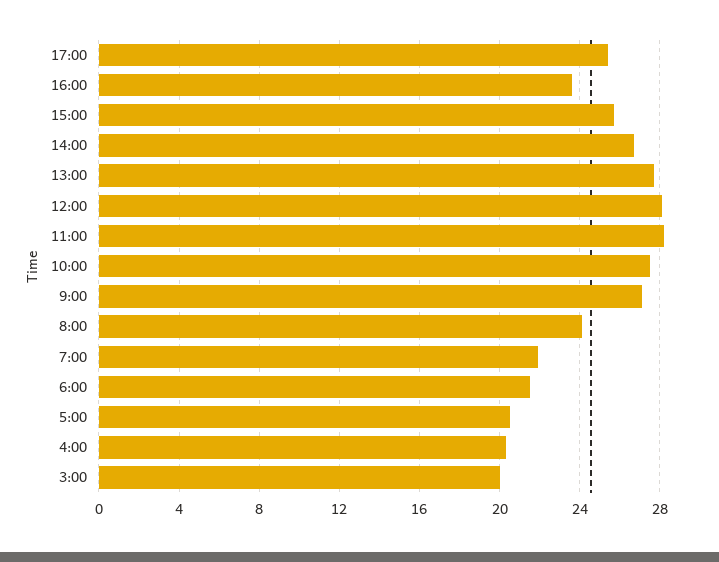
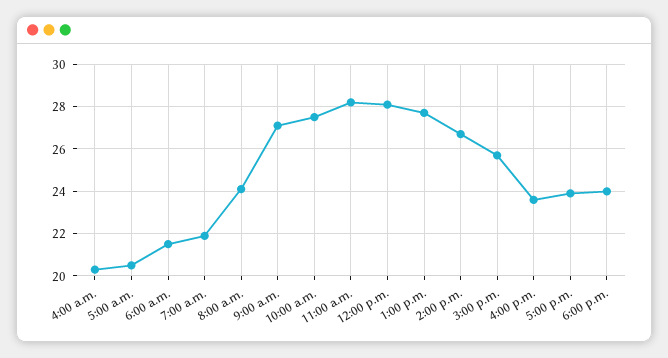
17:00: 25.5 -> 24
3:00: 20 -> none
6:00 p.m.: none -> 24

